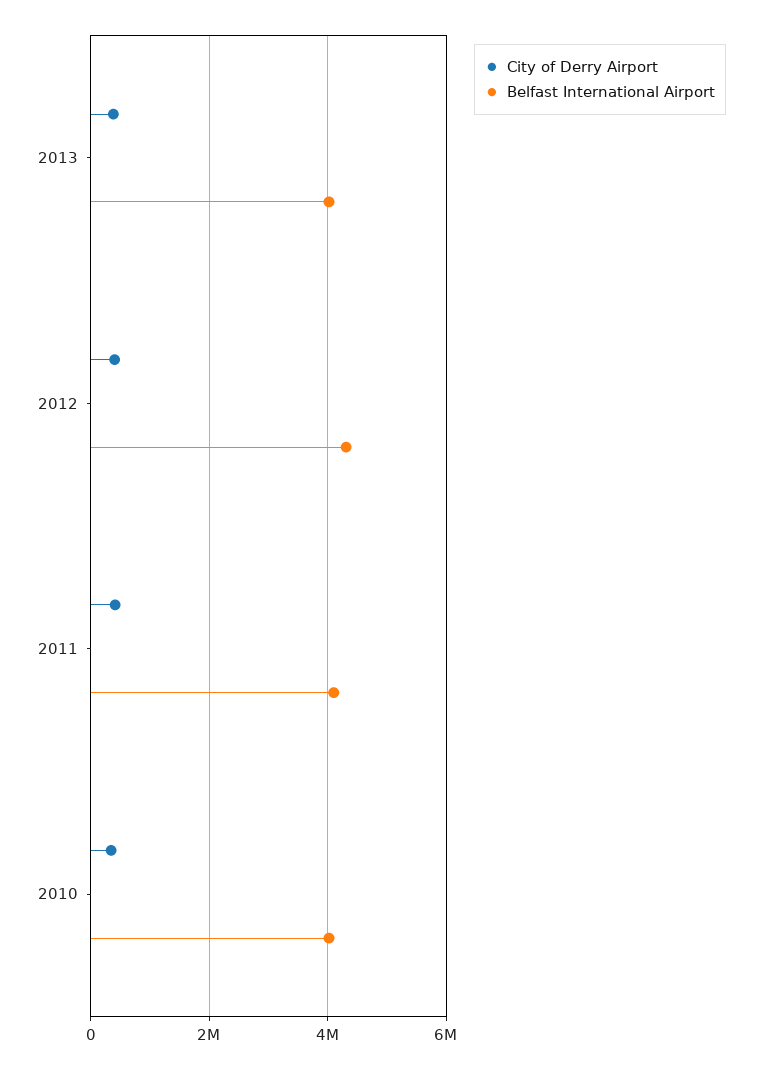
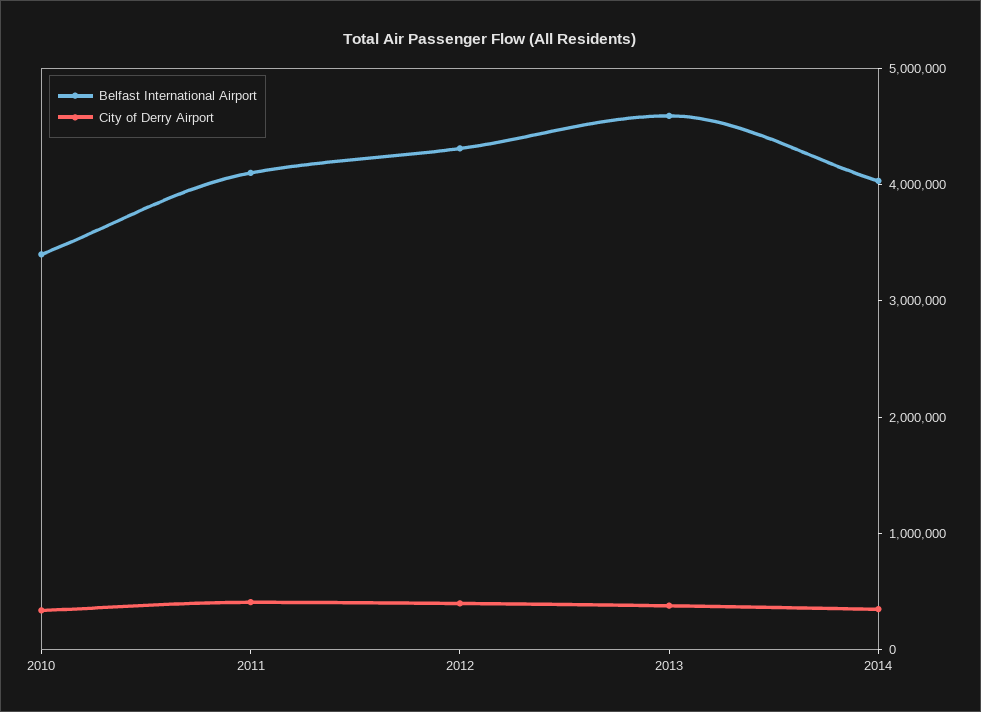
Belfast International Airport, 2013: 4000000 -> 4600000
Belfast International Airport, 2010: 4000000 -> 3400000
Belfast International Airport, 2014: none -> 4000000
City of Derry Airport, 2014: none -> 400000

